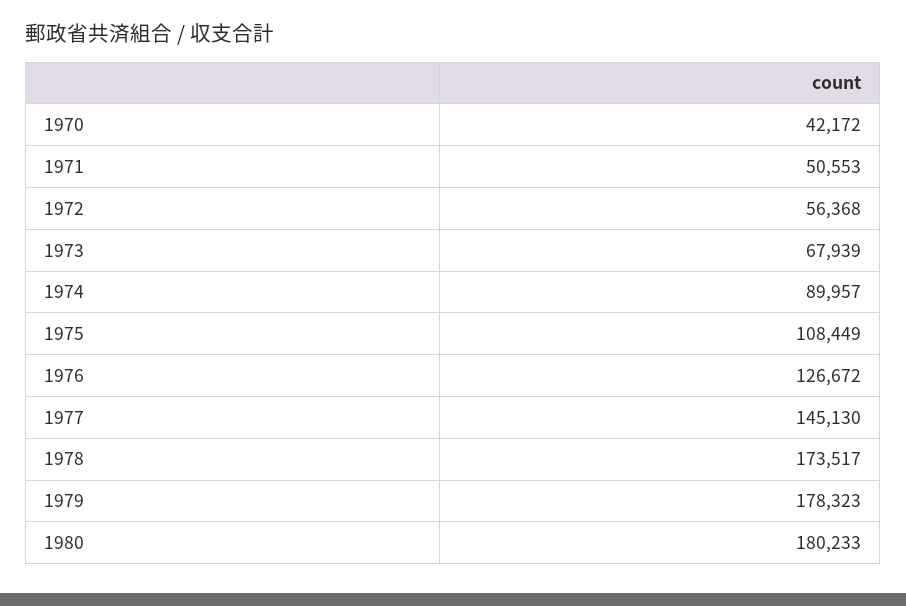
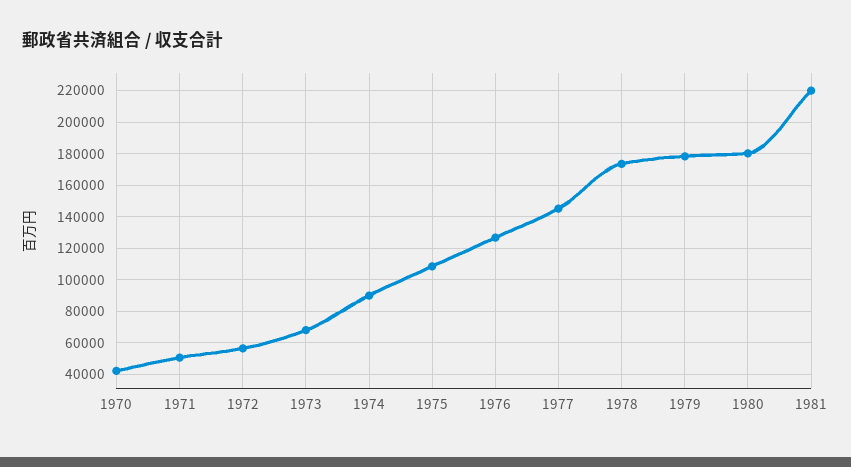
1981: none -> 220000

